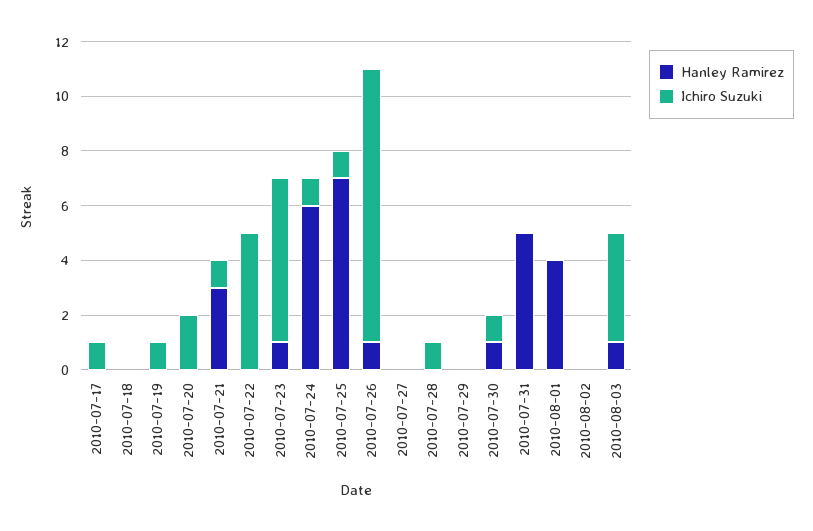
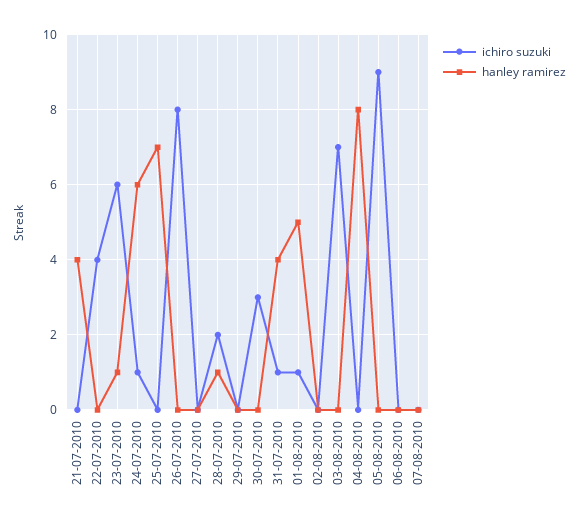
Hanley Ramirez, 2010-07-17: 0 -> none
Ichiro Suzuki, 2010-07-17: 1 -> none
Hanley Ramirez, 2010-07-18: 0 -> none
Ichiro Suzuki, 2010-07-18: 0 -> none
Hanley Ramirez, 2010-07-19: 0 -> none
Ichiro Suzuki, 2010-07-19: 1 -> none
Hanley Ramirez, 2010-07-20: 0 -> none
Ichiro Suzuki, 2010-07-20: 2 -> none
Hanley Ramirez, 2010-07-21: 3 -> 4
Ichiro Suzuki, 2010-07-21: 1 -> 0
Ichiro Suzuki, 2010-07-22: 5 -> 4
Ichiro Suzuki, 2010-07-25: 1 -> 0
Hanley Ramirez, 2010-07-26: 1 -> 0
Ichiro Suzuki, 2010-07-26: 10 -> 8
Hanley Ramirez, 2010-07-28: 0 -> 1
Ichiro Suzuki, 2010-07-28: 1 -> 2
Hanley Ramirez, 2010-07-30: 1 -> 0
Ichiro Suzuki, 2010-07-30: 1 -> 3
Hanley Ramirez, 2010-07-31: 5 -> 4
Ichiro Suzuki, 2010-07-31: 0 -> 1
Hanley Ramirez, 2010-08-01: 4 -> 5
Ichiro Suzuki, 2010-08-01: 0 -> 1
Hanley Ramirez, 2010-08-03: 1 -> 0
Ichiro Suzuki, 2010-08-03: 4 -> 7
Ichiro Suzuki, 04-08-2010: none -> 0
Hanley Ramirez, 04-08-2010: none -> 8
Ichiro Suzuki, 05-08-2010: none -> 9
Hanley Ramirez, 05-08-2010: none -> 0
Ichiro Suzuki, 06-08-2010: none -> 0
Hanley Ramirez, 06-08-2010: none -> 0
Ichiro Suzuki, 07-08-2010: none -> 0
Hanley Ramirez, 07-08-2010: none -> 0

